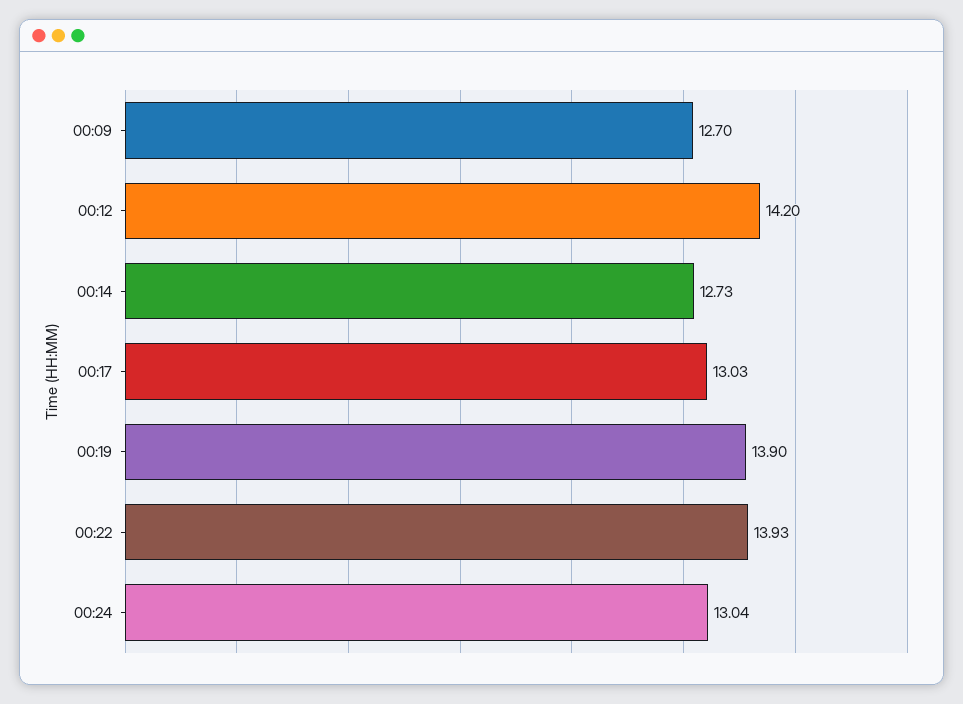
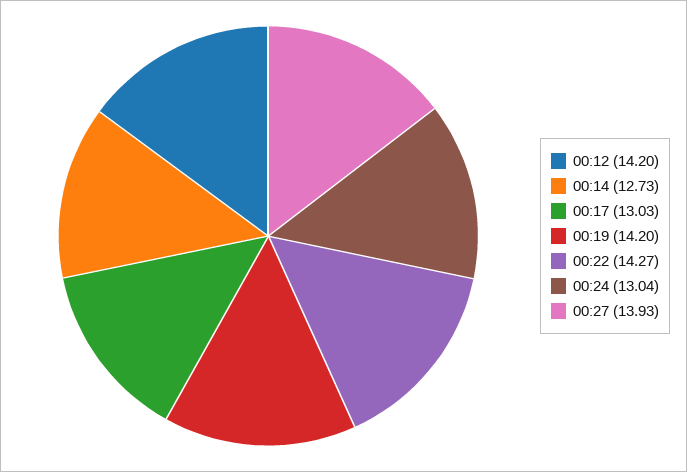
00:09: 12.7 -> none
00:19: 13.9 -> 14.2
00:22: 13.93 -> 14.27
00:27: none -> 13.93

